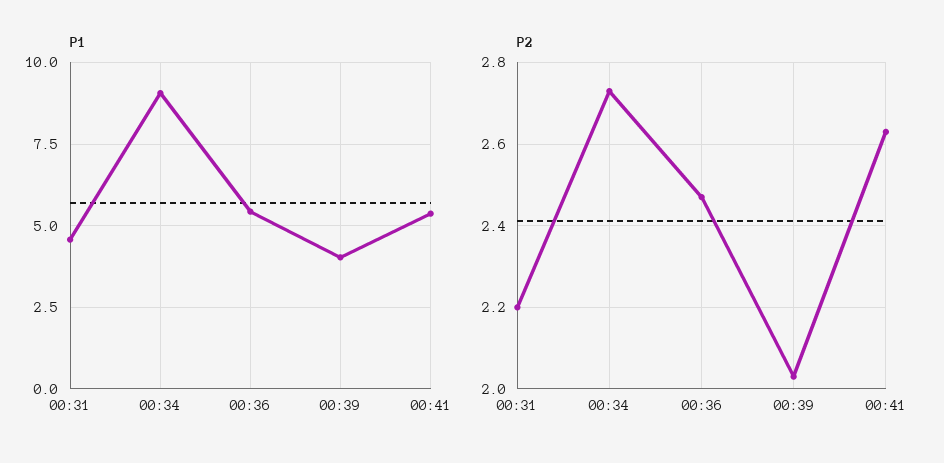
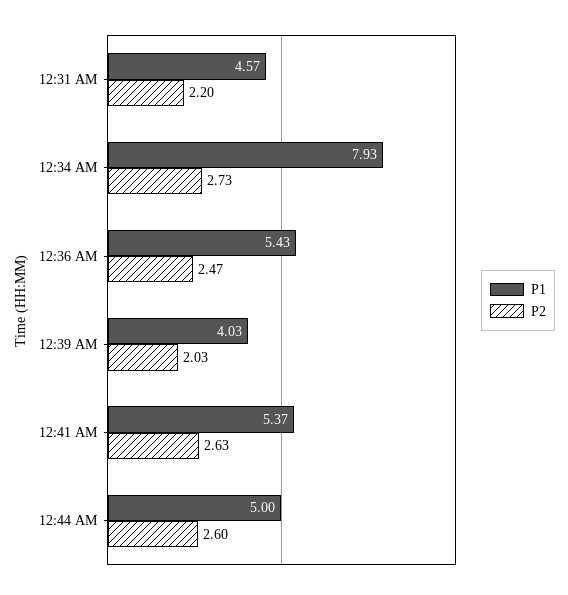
P1, 00:34: 9 -> 7.93
P1, 12:44 AM: none -> 5
P2, 12:44 AM: none -> 2.6

